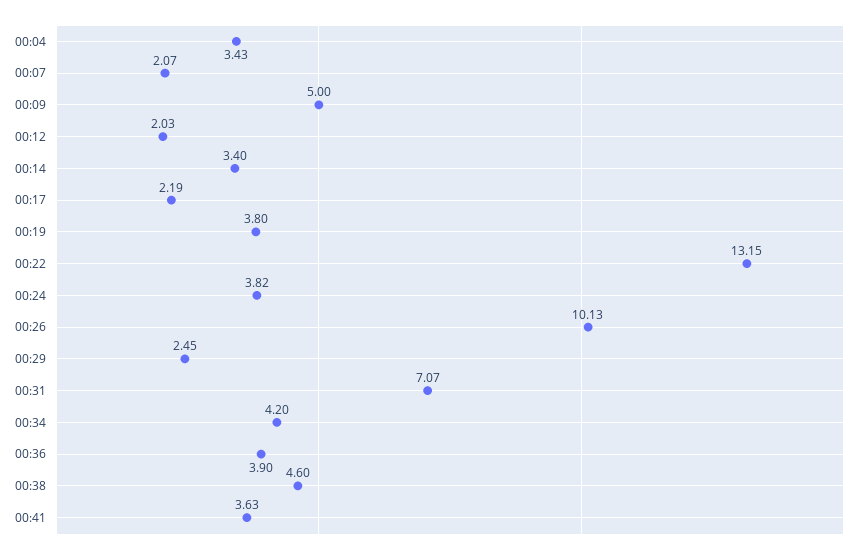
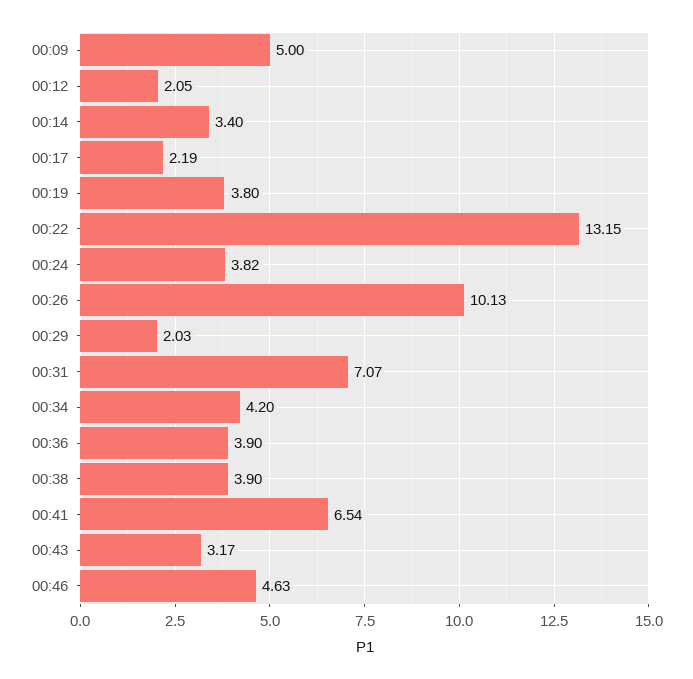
00:04: 3.43 -> none
00:07: 2.07 -> none
00:12: 2.03 -> 2.05
00:29: 2.45 -> 2.03
00:38: 4.6 -> 3.9
00:41: 3.63 -> 6.54
00:43: none -> 3.17
00:46: none -> 4.63

